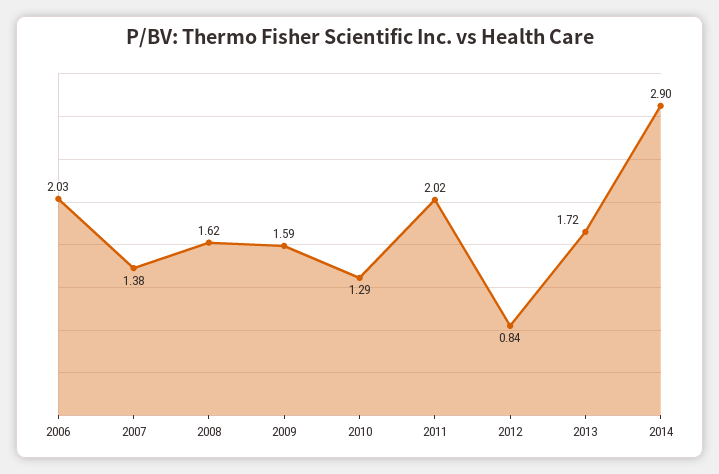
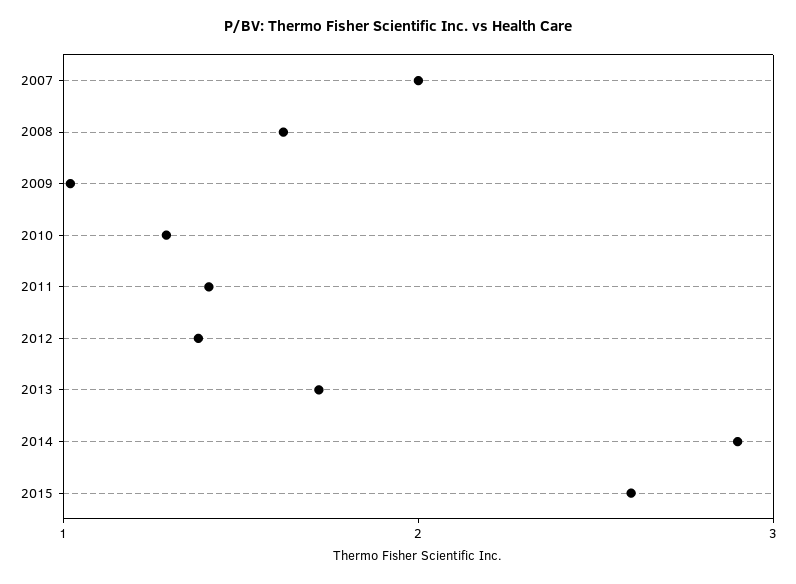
2006: 2.03 -> none
2007: 1.38 -> 2
2009: 1.59 -> 1
2011: 2.02 -> 1.4
2012: 0.84 -> 1.4
2015: none -> 2.6

